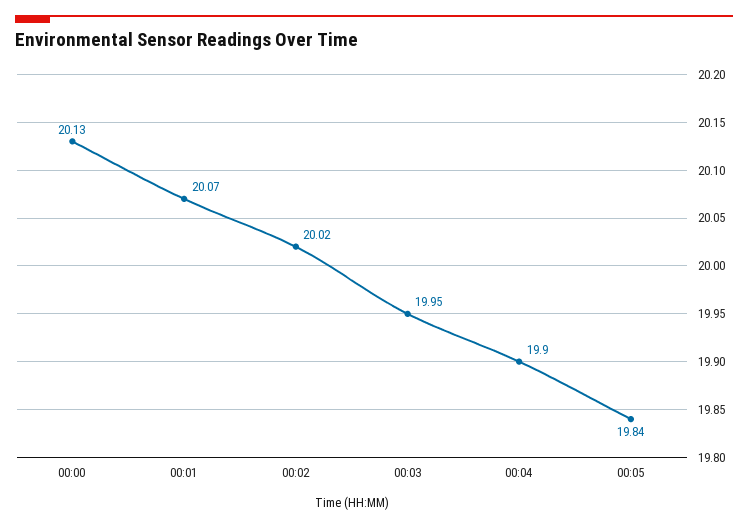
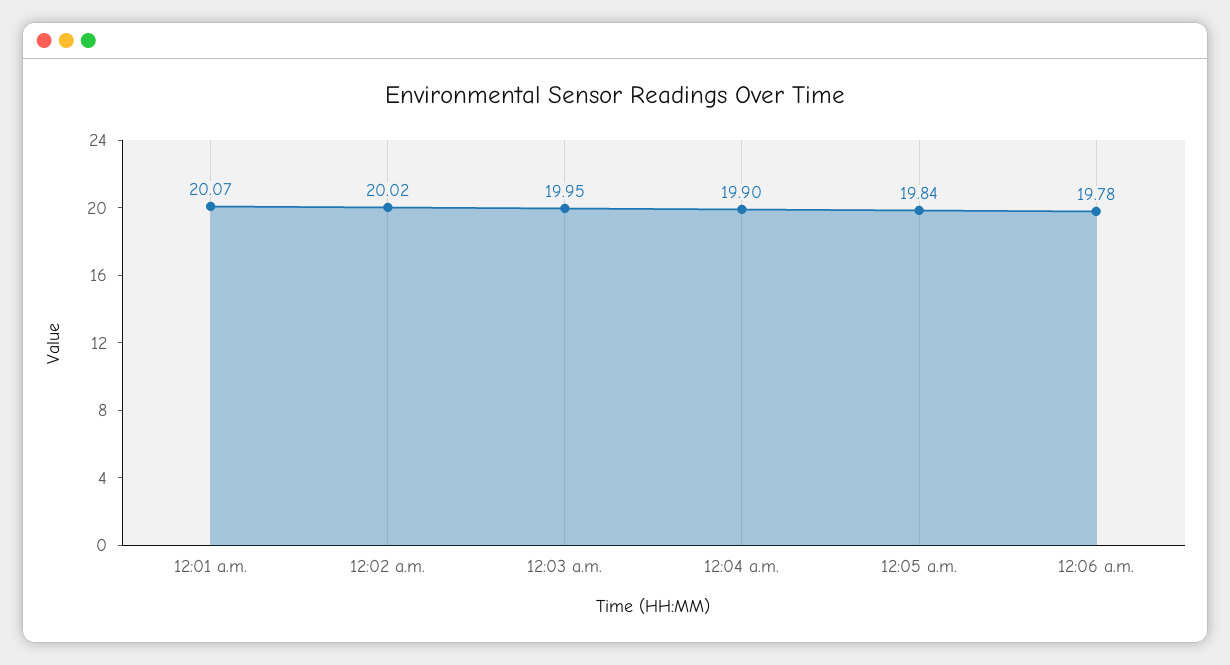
00:00: 20.13 -> none
12:06 a.m.: none -> 19.78

